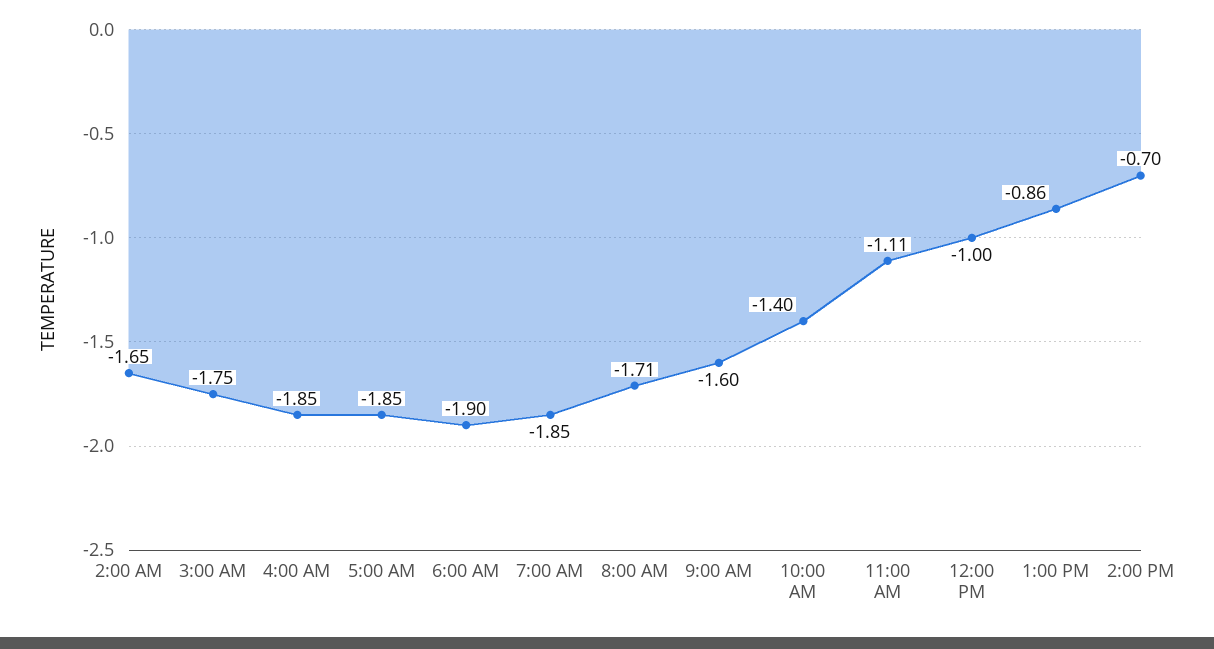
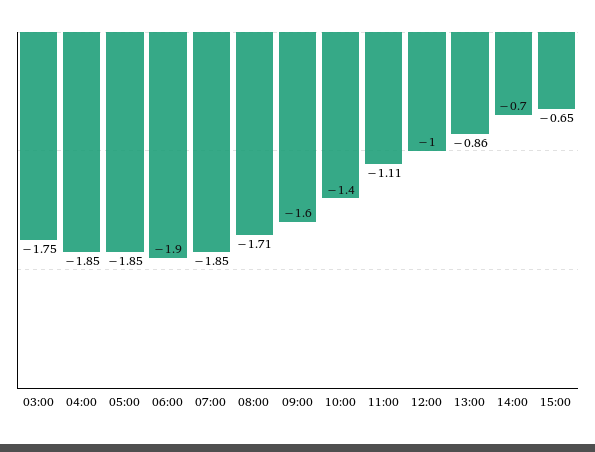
2:00 AM: -1.65 -> none
15:00: none -> -0.65

